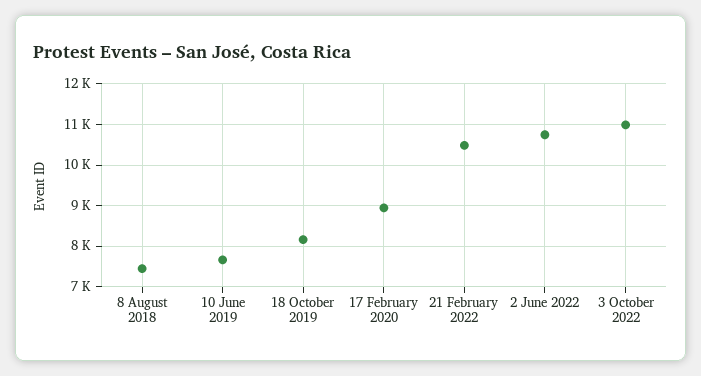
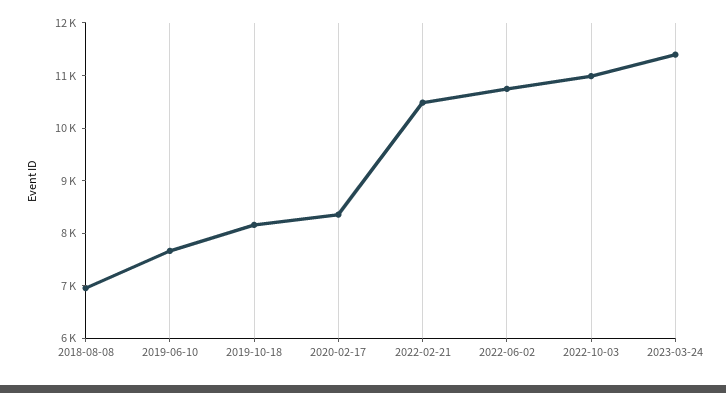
8 August 2018: 7400 -> 7000
17 February 2020: 9000 -> 8400
2023-03-24: none -> 11400

